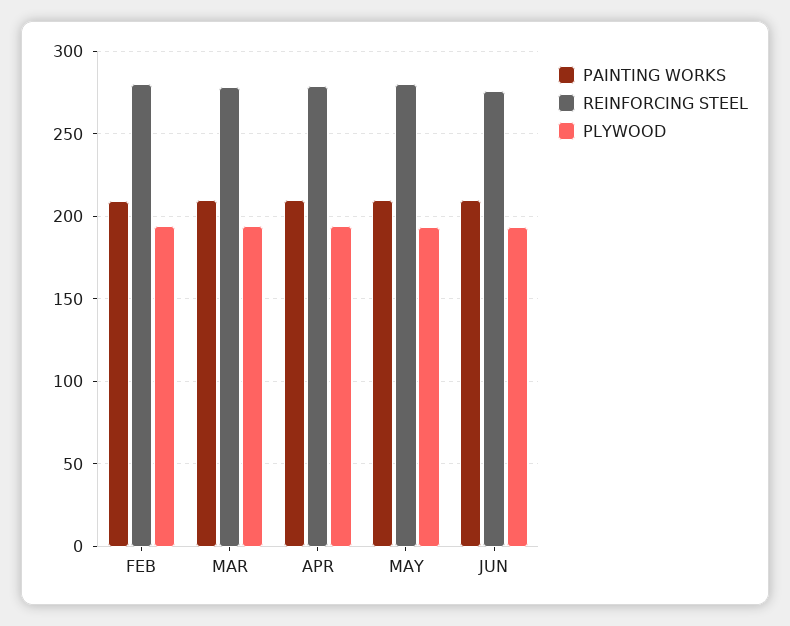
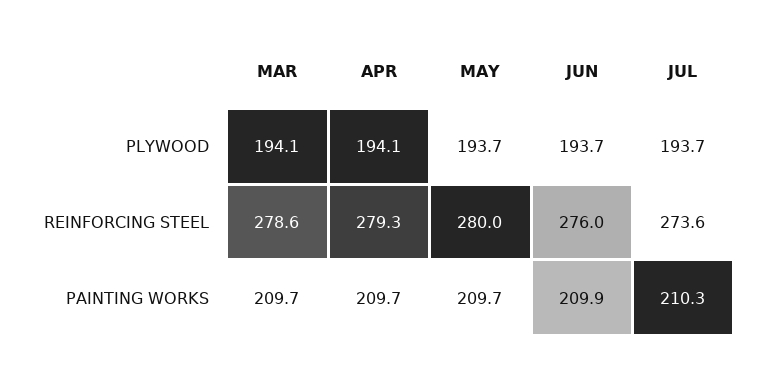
PAINTING WORKS, FEB: 210 -> none
REINFORCING STEEL, FEB: 280 -> none
PLYWOOD, FEB: 195 -> none
PLYWOOD, JUL: none -> 193.7
REINFORCING STEEL, JUL: none -> 273.6
PAINTING WORKS, JUL: none -> 210.3

